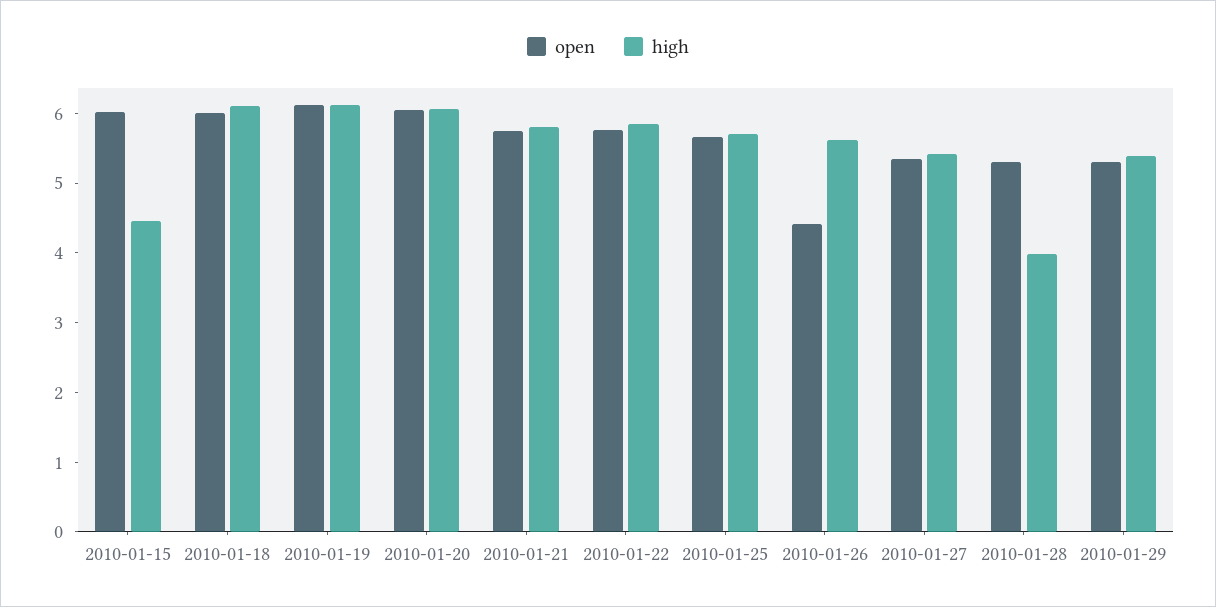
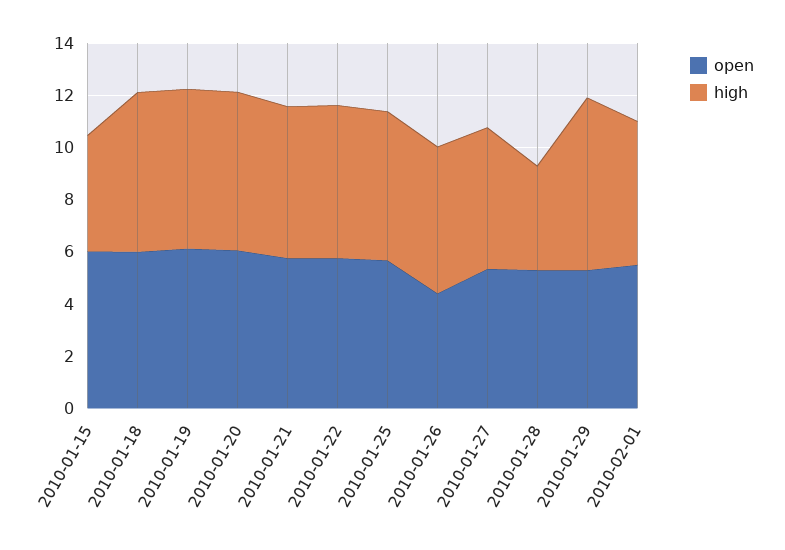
high, 2010-01-29: 5.4 -> 6.5
open, 2010-02-01: none -> 5.5
high, 2010-02-01: none -> 5.5

